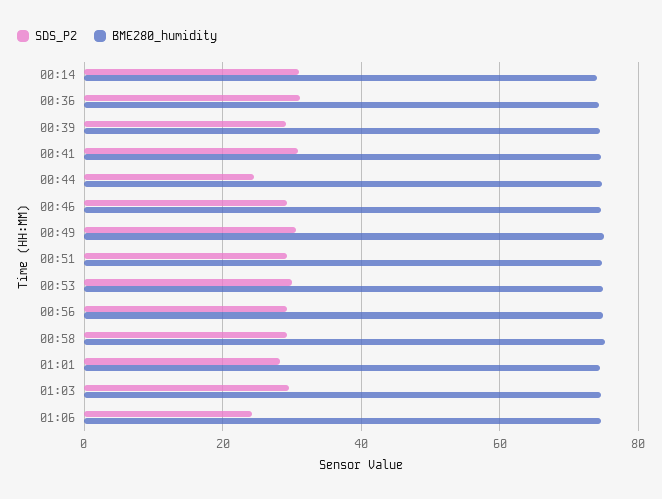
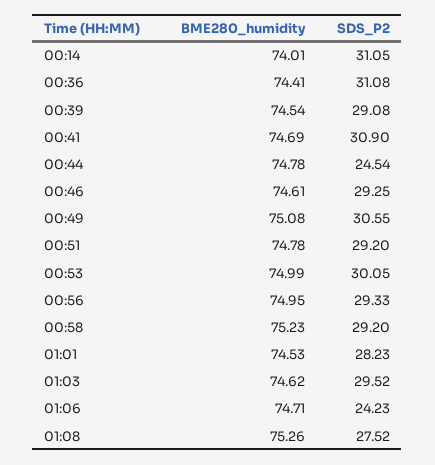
BME280_humidity, 01:08: none -> 75.26
SDS_P2, 01:08: none -> 27.52

